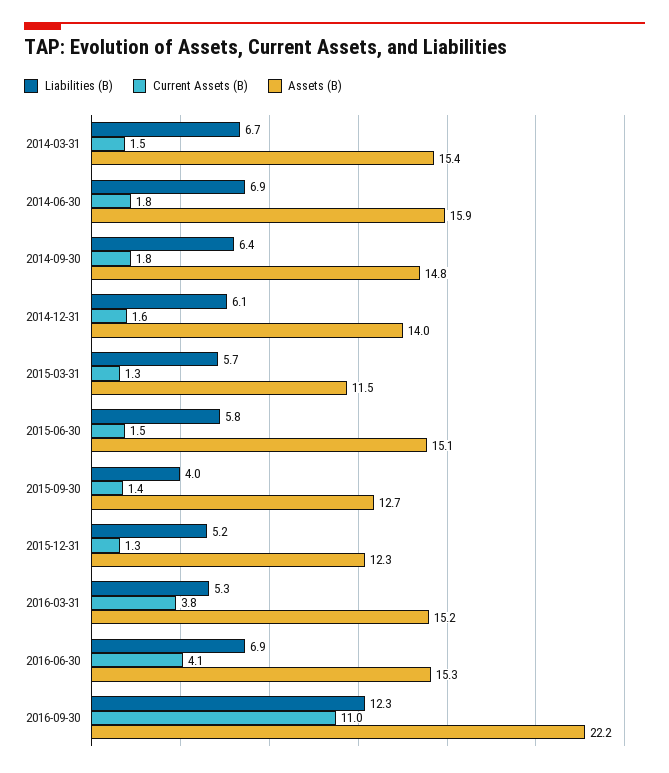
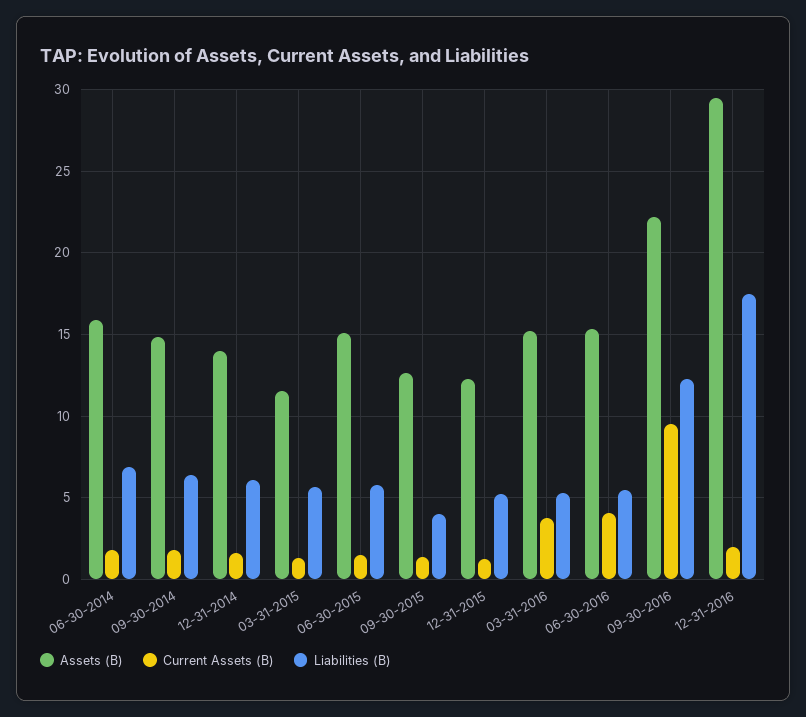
Liabilities (B), 2014-03-31: 6.7 -> none
Current Assets (B), 2014-03-31: 1.5 -> none
Assets (B), 2014-03-31: 15.4 -> none
Liabilities (B), 2016-06-30: 6.9 -> 5.5
Current Assets (B), 2016-09-30: 11 -> 9.5
Assets (B), 12-31-2016: none -> 29.5
Current Assets (B), 12-31-2016: none -> 2
Liabilities (B), 12-31-2016: none -> 17.5

